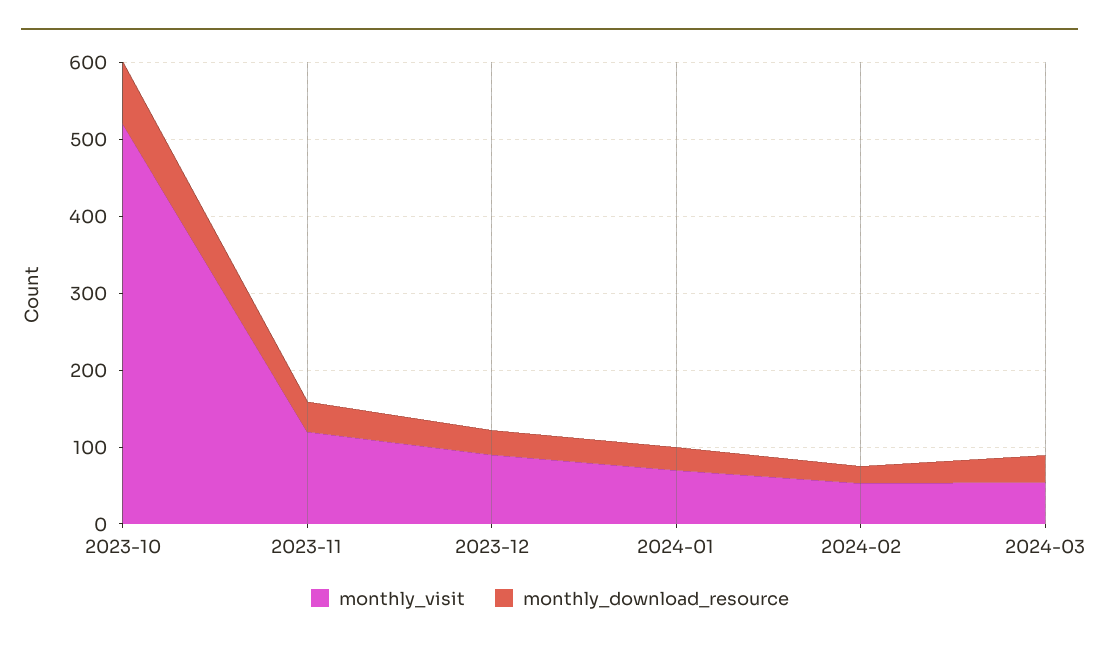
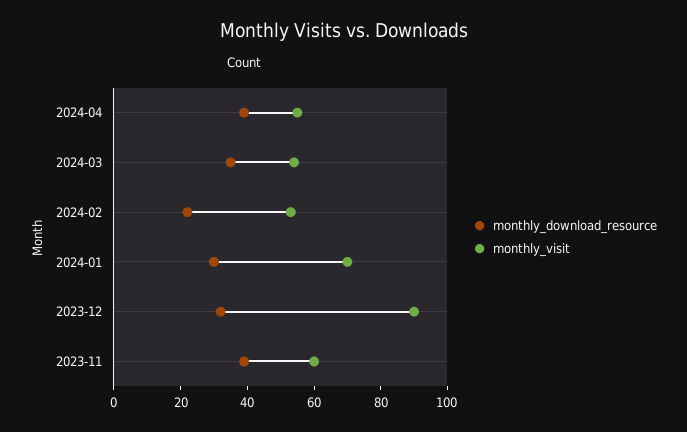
monthly_visit, 2023-10: 520 -> none
monthly_download_resource, 2023-10: 80 -> none
monthly_visit, 2023-11: 120 -> 60
monthly_download_resource, 2024-04: none -> 40
monthly_visit, 2024-04: none -> 55

